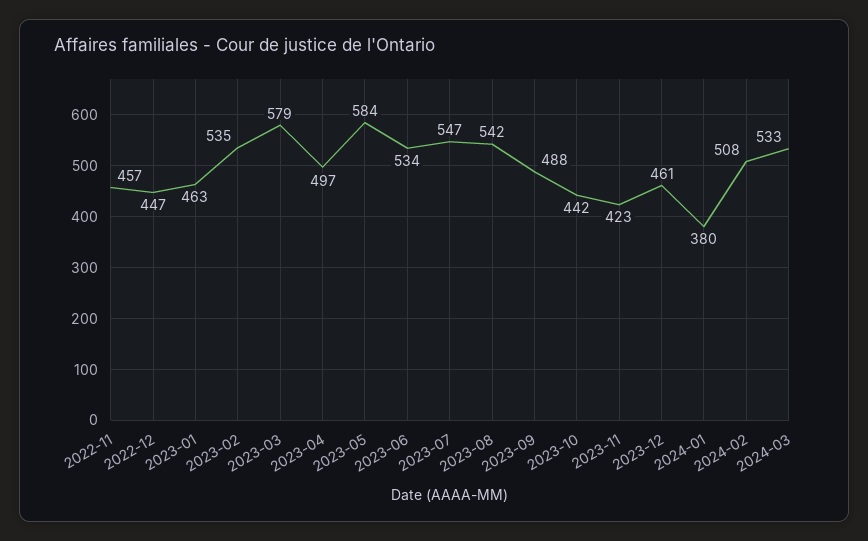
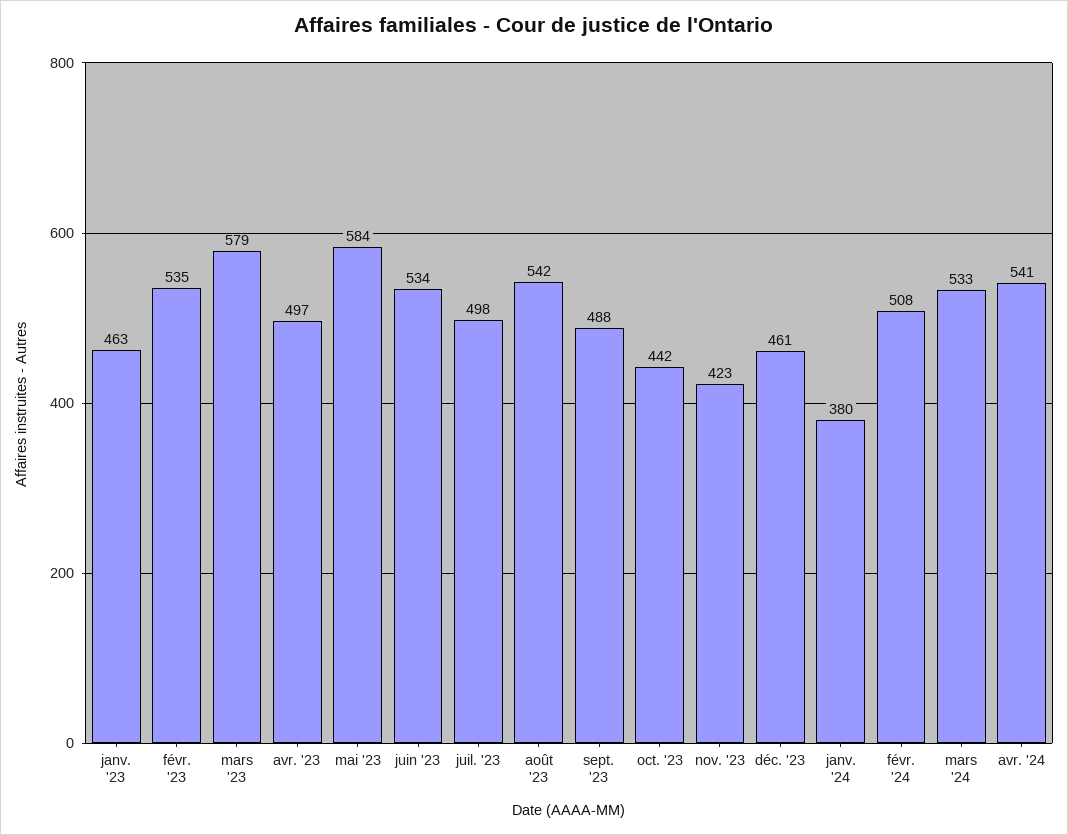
2022-11: 457 -> none
2022-12: 447 -> none
2023-07: 547 -> 498
avr. '24: none -> 541

